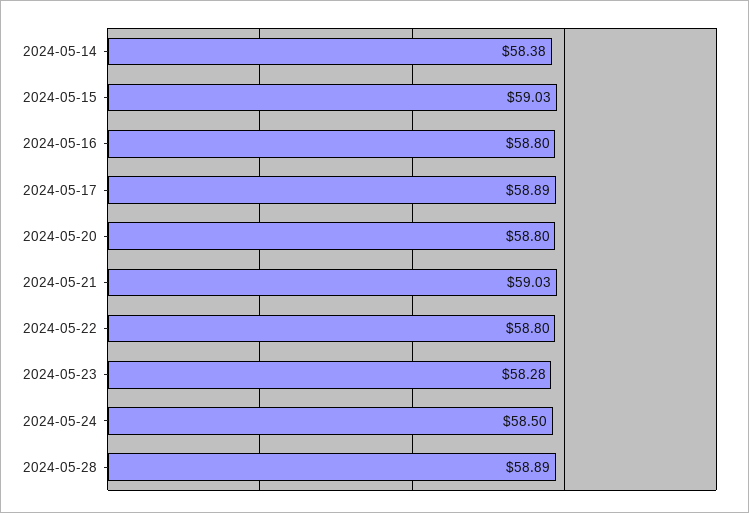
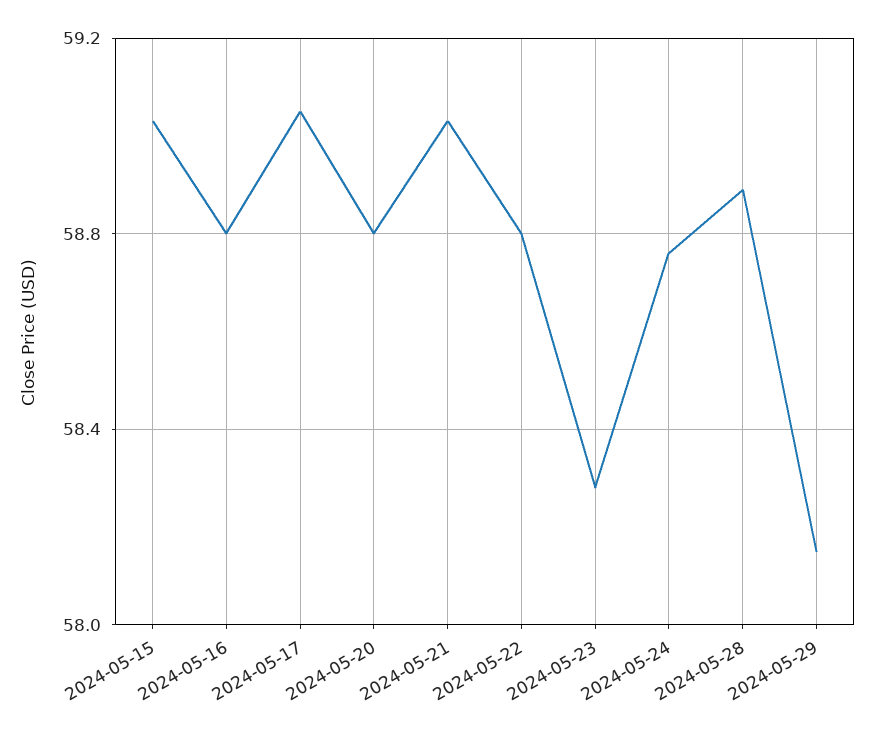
2024-05-14: 58.38 -> none
2024-05-17: 58.89 -> 59.05
2024-05-24: 58.5 -> 58.75
2024-05-29: none -> 58.15

